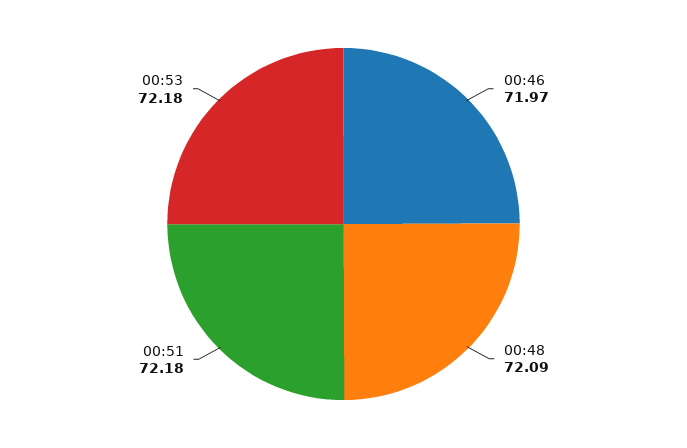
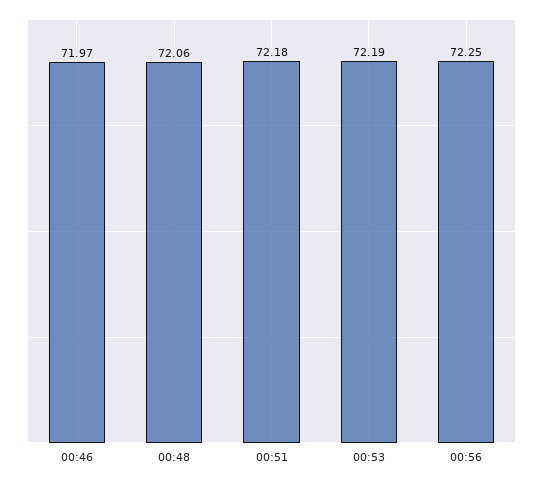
00:48: 72.09 -> 72.06
00:53: 72.18 -> 72.19
00:56: none -> 72.25

